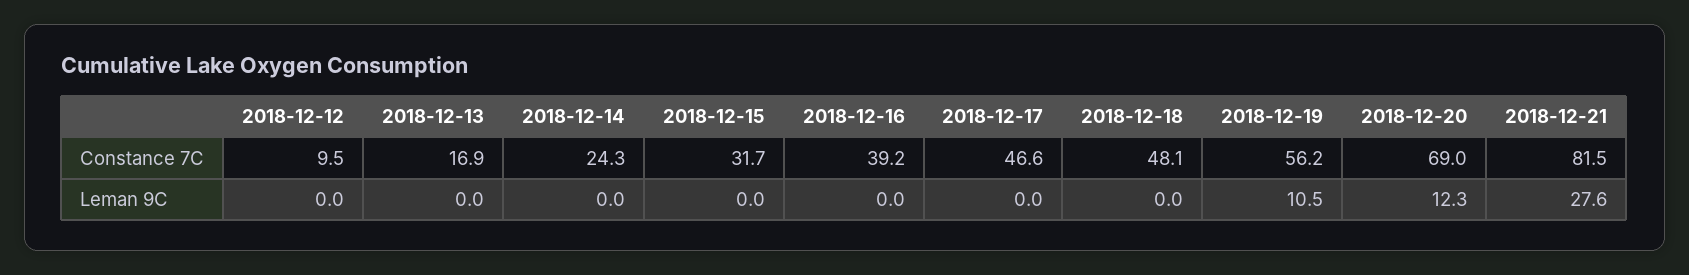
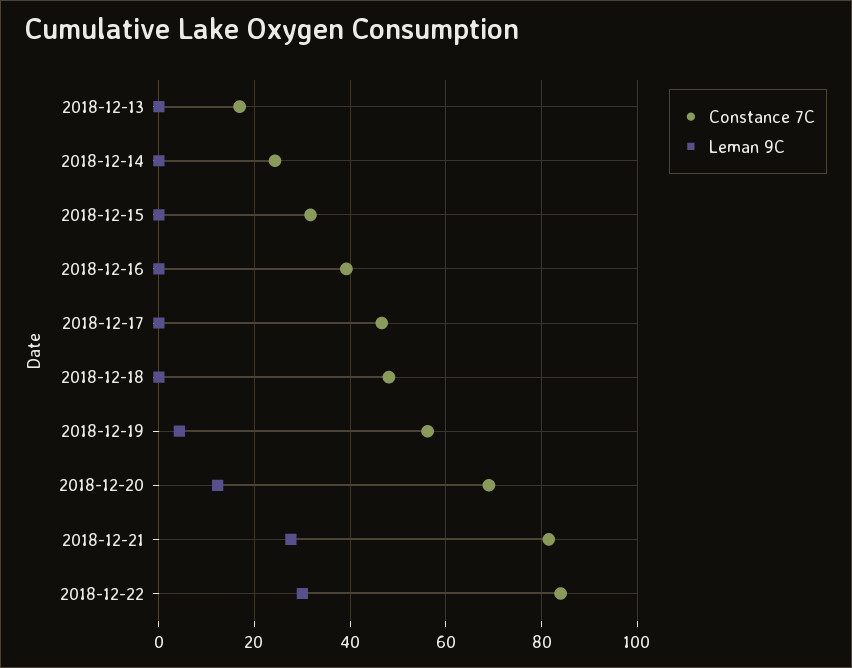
Constance 7C, 2018-12-12: 9.5 -> none
Leman 9C, 2018-12-12: 0 -> none
Leman 9C, 2018-12-19: 10.5 -> 4
Constance 7C, 2018-12-22: none -> 84
Leman 9C, 2018-12-22: none -> 30

